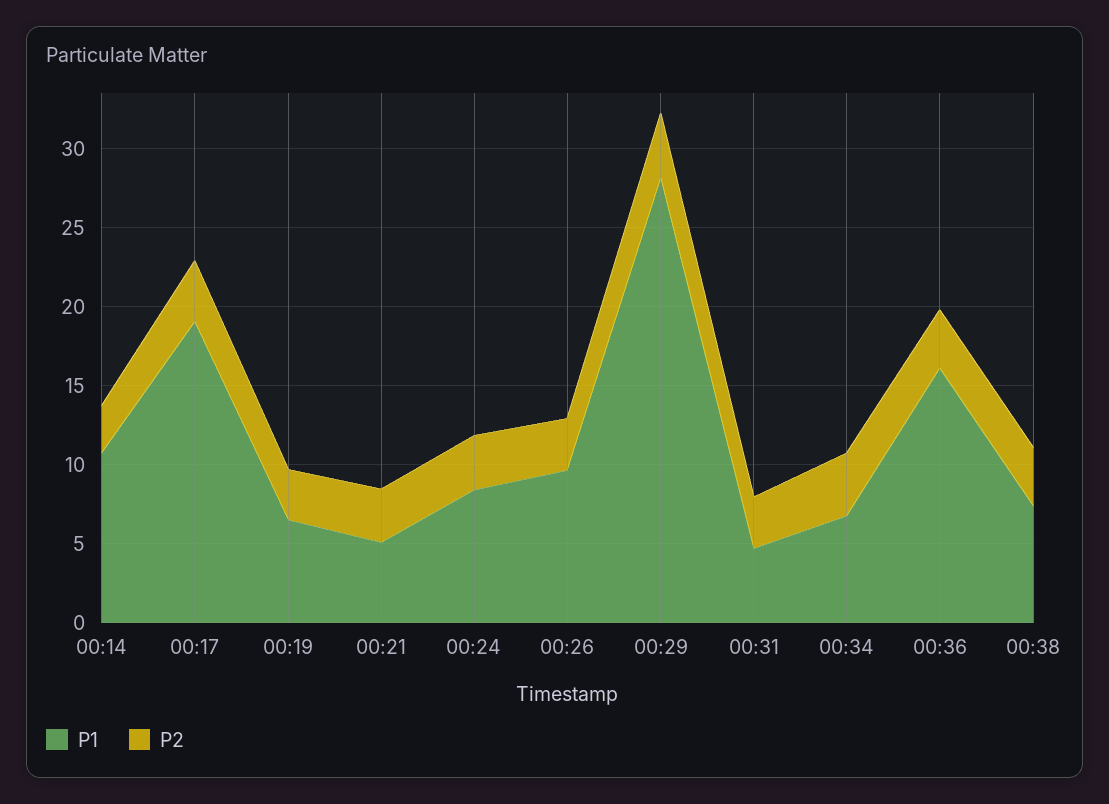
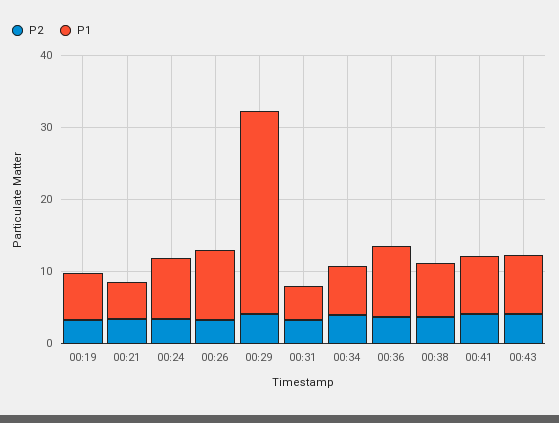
P1, 00:14: 11 -> none
P2, 00:14: 3 -> none
P1, 00:17: 19 -> none
P2, 00:17: 4 -> none
P1, 00:36: 16 -> 10
P2, 00:41: none -> 4
P1, 00:41: none -> 8
P2, 00:43: none -> 4
P1, 00:43: none -> 8

